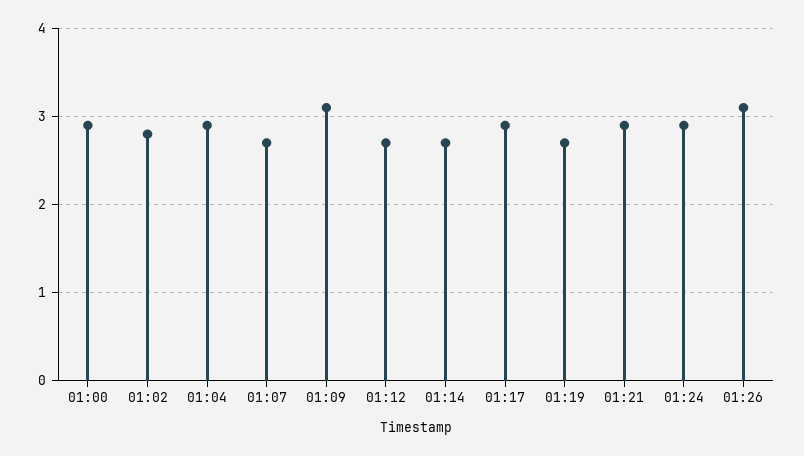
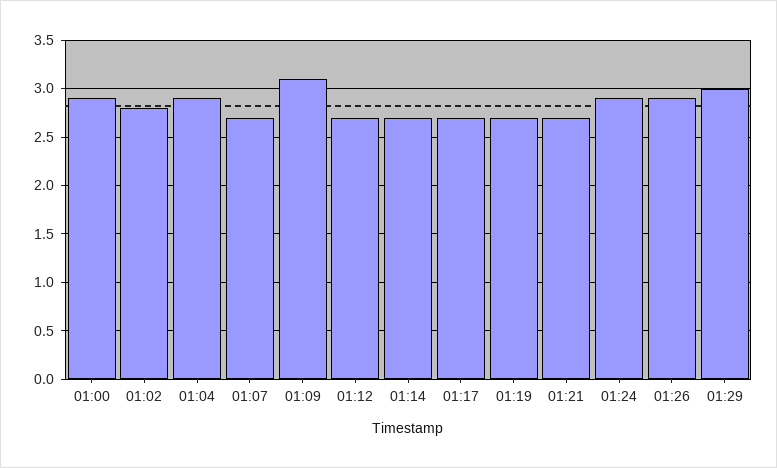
01:17: 2.9 -> 2.7
01:21: 2.9 -> 2.7
01:26: 3.1 -> 2.9
01:29: none -> 3

